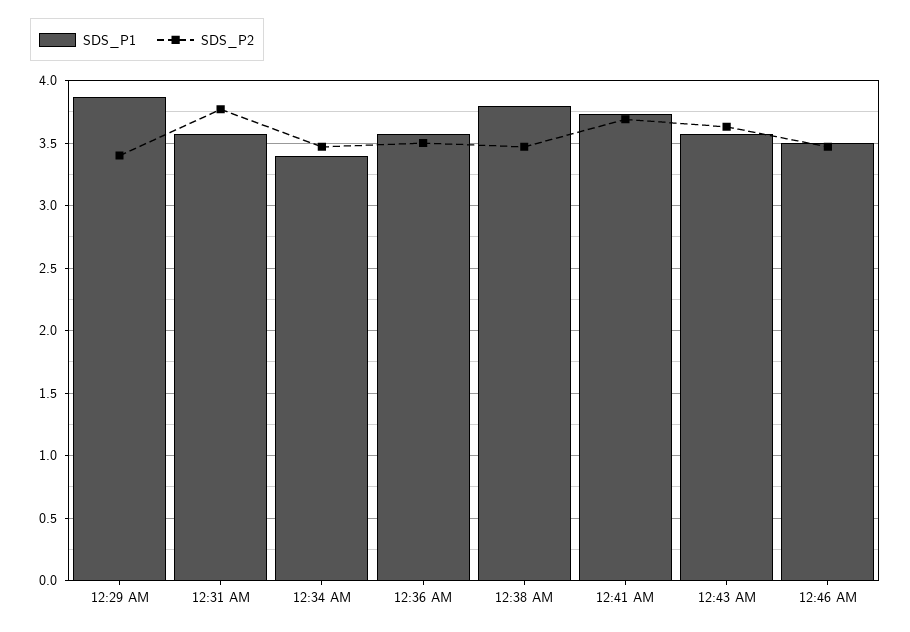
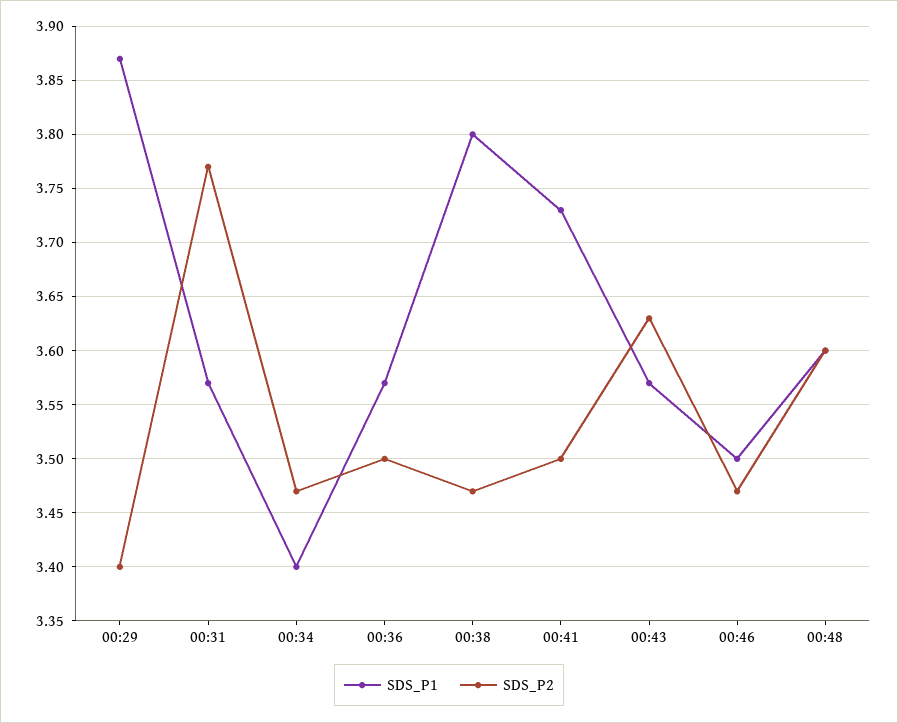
SDS_P2, 12:41 AM: 3.7 -> 3.5
SDS_P1, 00:48: none -> 3.6
SDS_P2, 00:48: none -> 3.6

